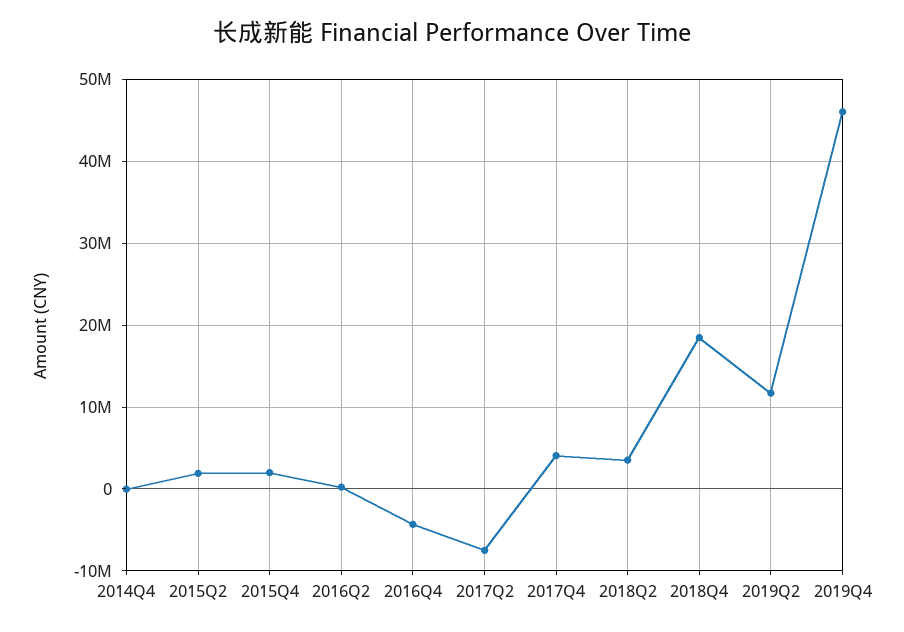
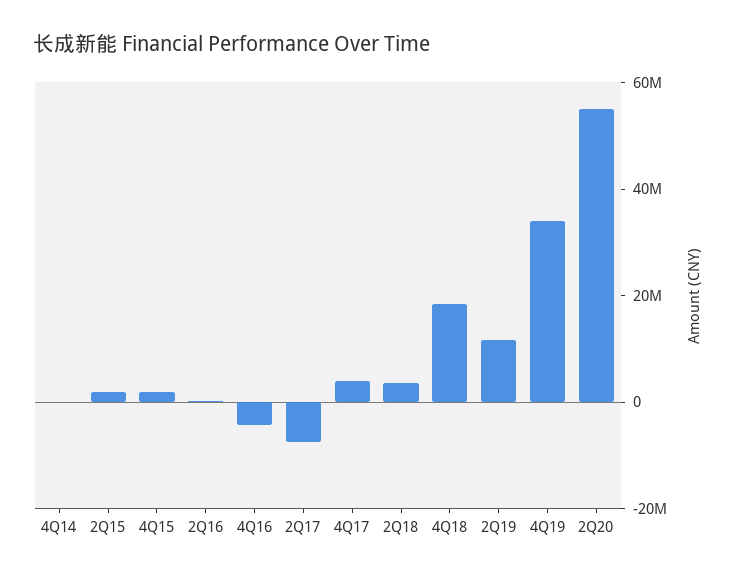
2019Q4: 46000000 -> 35000000
2Q20: none -> 55000000

